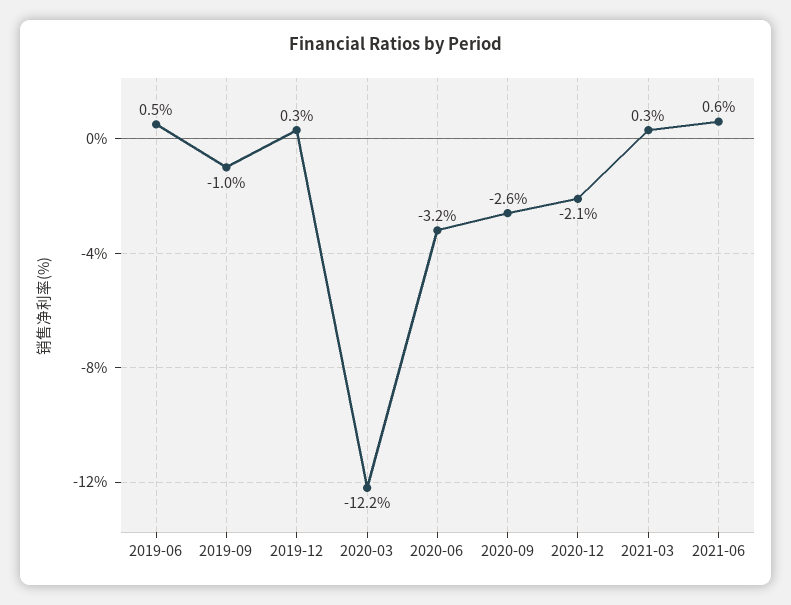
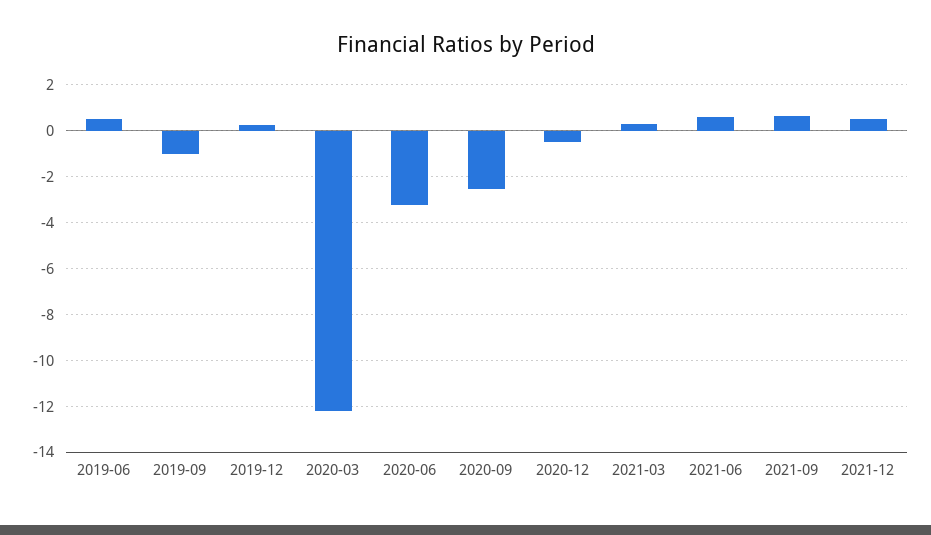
2020-12: -2.1 -> -0.5
2021-09: none -> 0.5
2021-12: none -> 0.5

